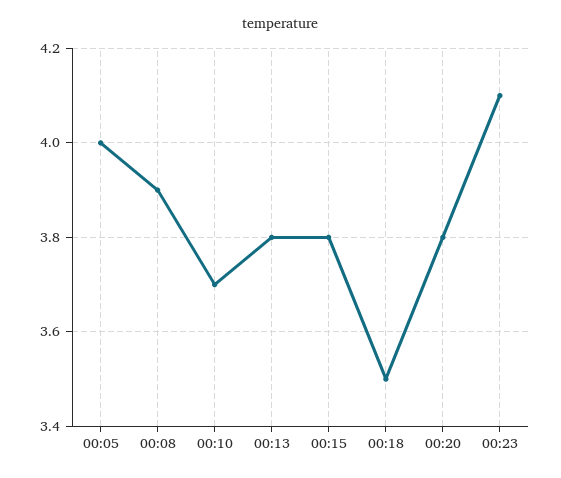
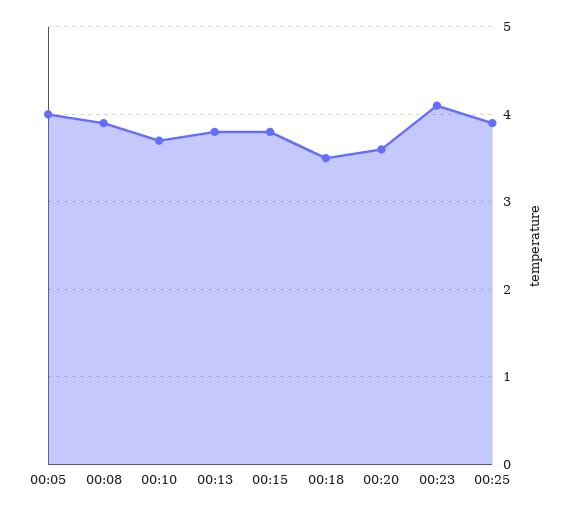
00:20: 3.8 -> 3.6
00:25: none -> 3.9

